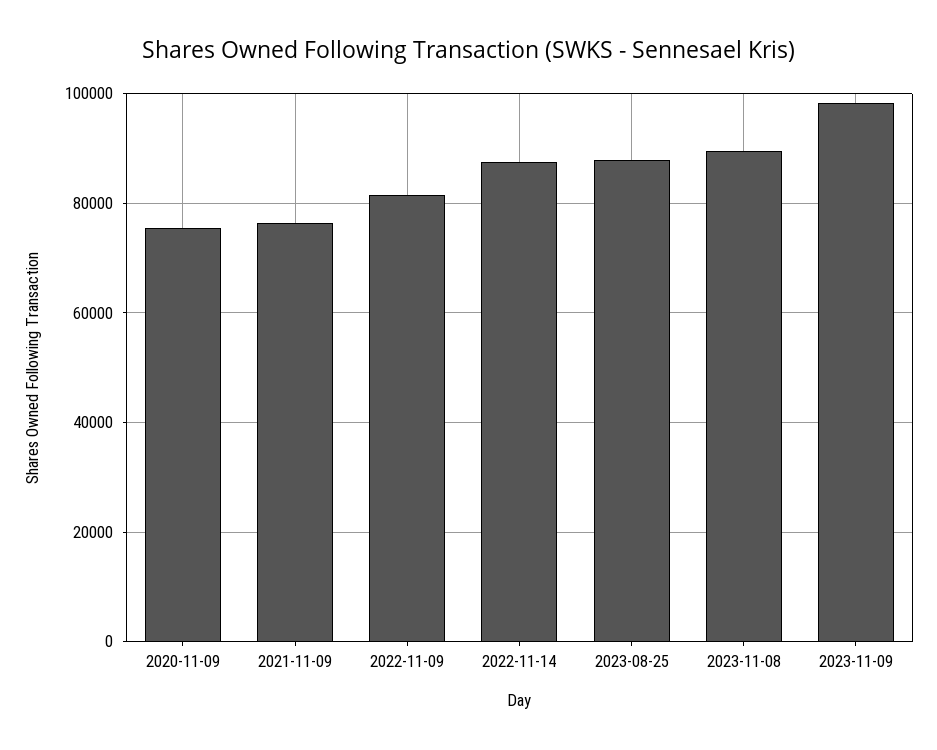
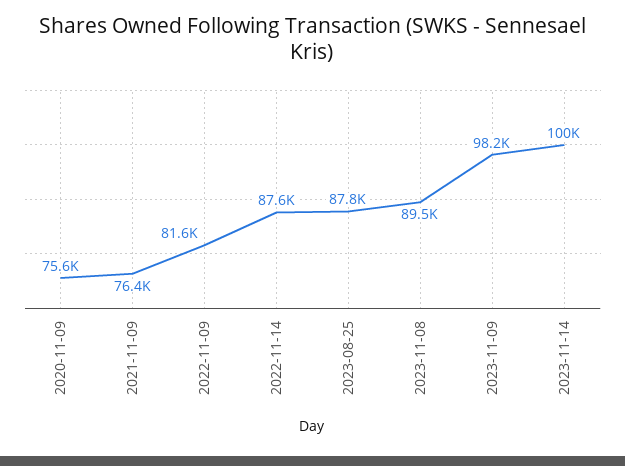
2023-11-14: none -> 100000

